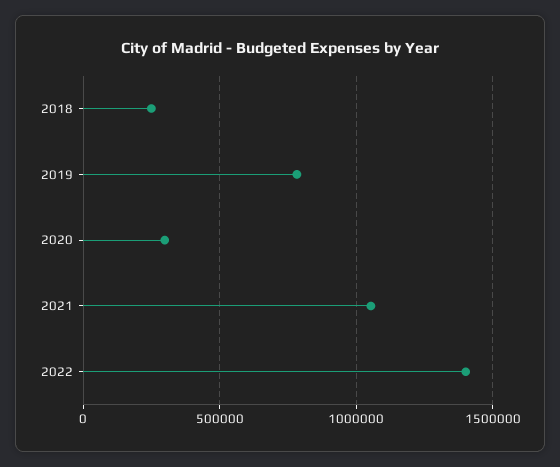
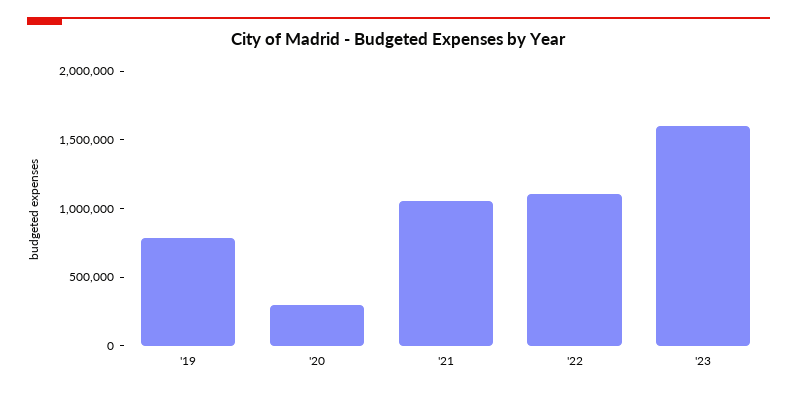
2018: 250000 -> none
2022: 1400000 -> 1100000
'23: none -> 1600000

